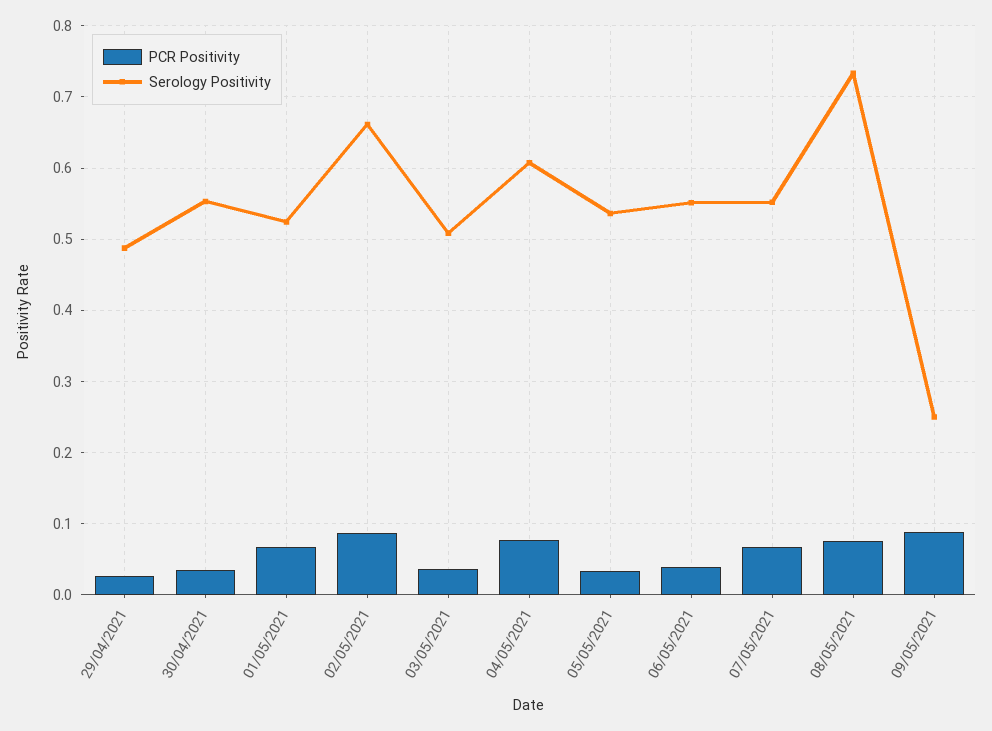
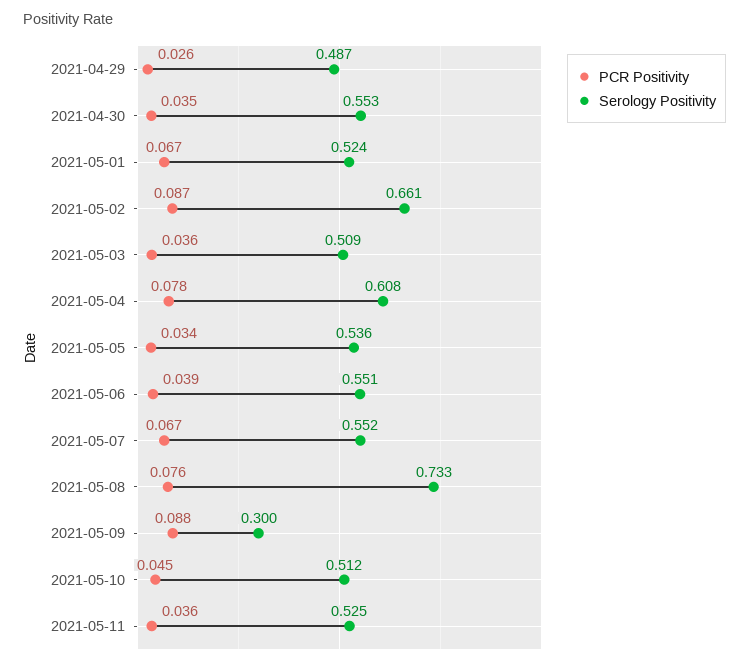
Serology Positivity, 09/05/2021: 0.25 -> 0.3
PCR Positivity, 2021-05-10: none -> 0.045
Serology Positivity, 2021-05-10: none -> 0.512
PCR Positivity, 2021-05-11: none -> 0.036
Serology Positivity, 2021-05-11: none -> 0.525

